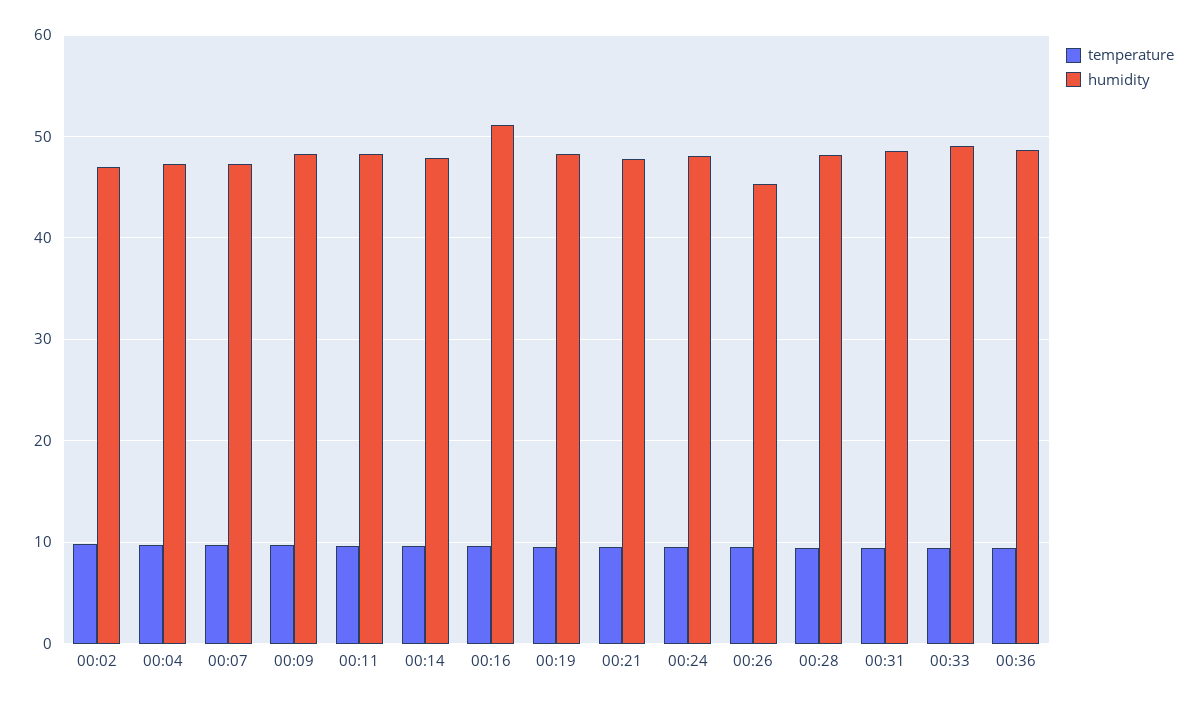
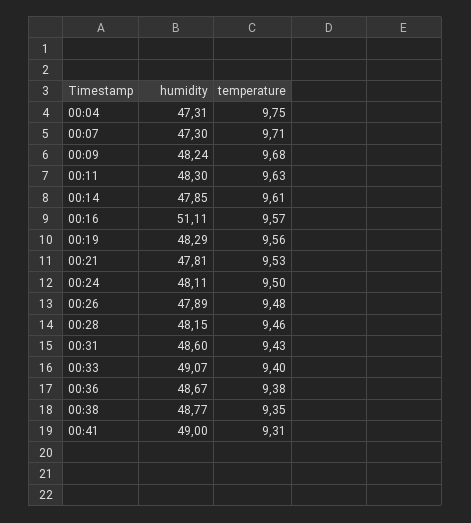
temperature, 00:02: 10 -> none
humidity, 00:02: 47 -> none
humidity, 00:26: 45 -> 47.89
humidity, 00:38: none -> 48.77
temperature, 00:38: none -> 9.35
humidity, 00:41: none -> 49
temperature, 00:41: none -> 9.31

